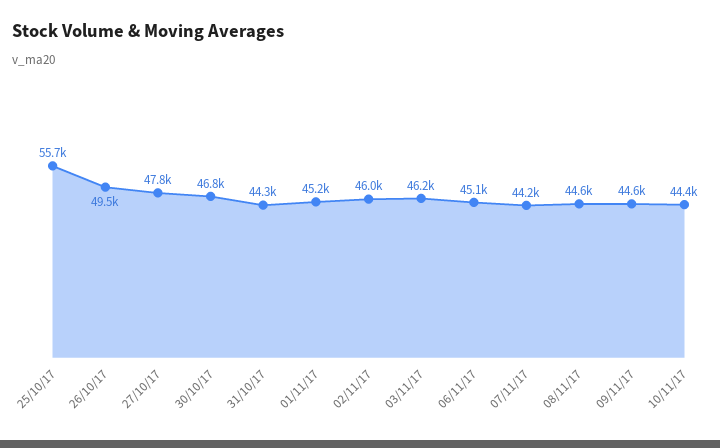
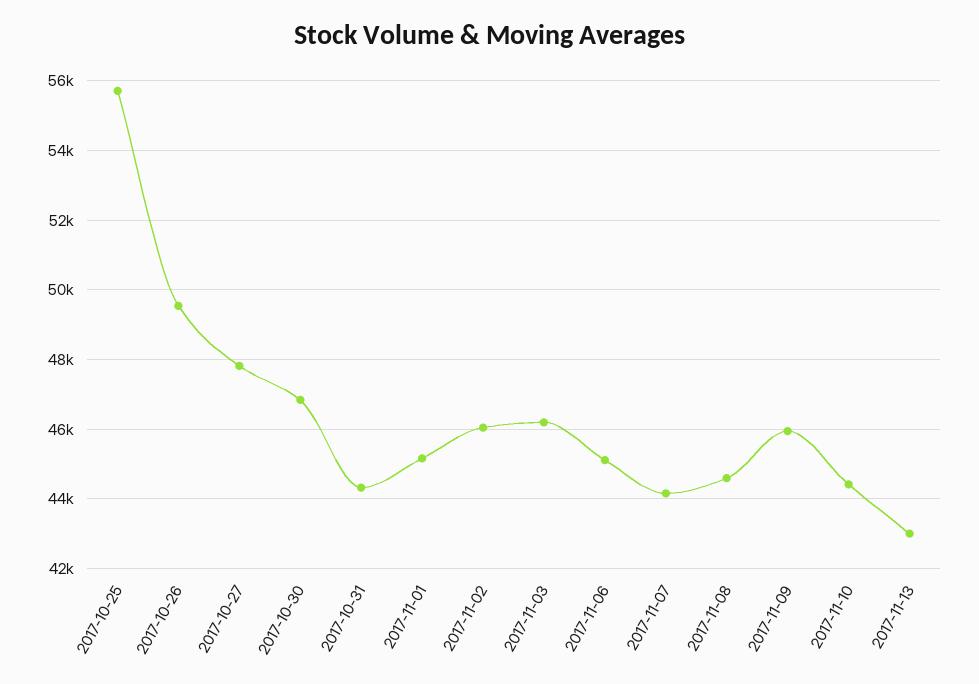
09/11/17: 44600 -> 46000
2017-11-13: none -> 43000

